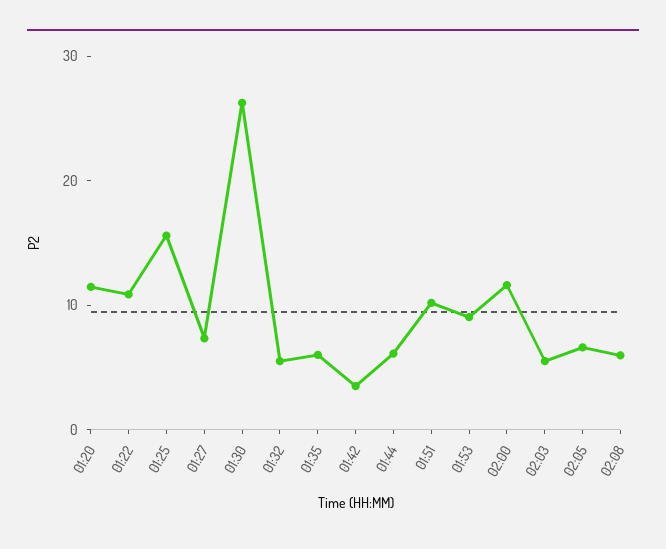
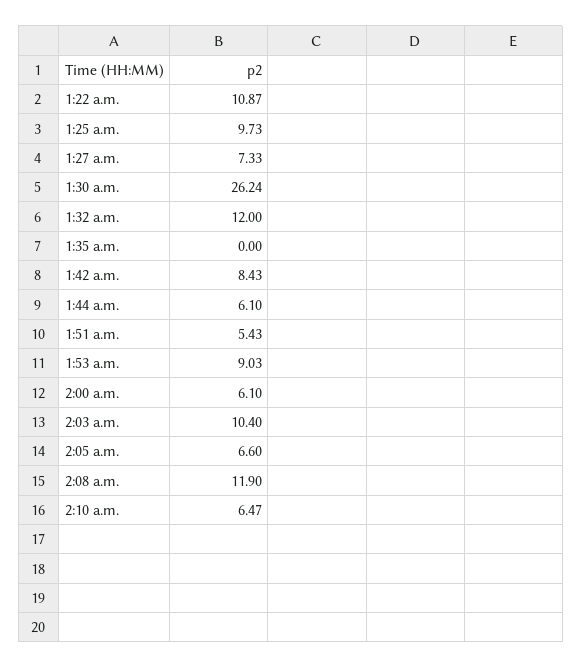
01:20: 12 -> none
01:25: 16 -> 9.73
01:32: 6 -> 12
01:35: 6 -> 0
01:42: 4 -> 8.43
01:51: 10 -> 5.43
02:00: 12 -> 6.1
02:03: 6 -> 10.4
02:08: 6 -> 11.9
2:10 a.m.: none -> 6.47

